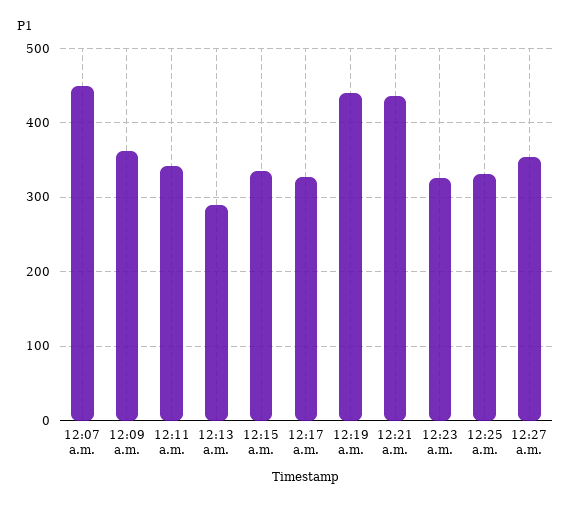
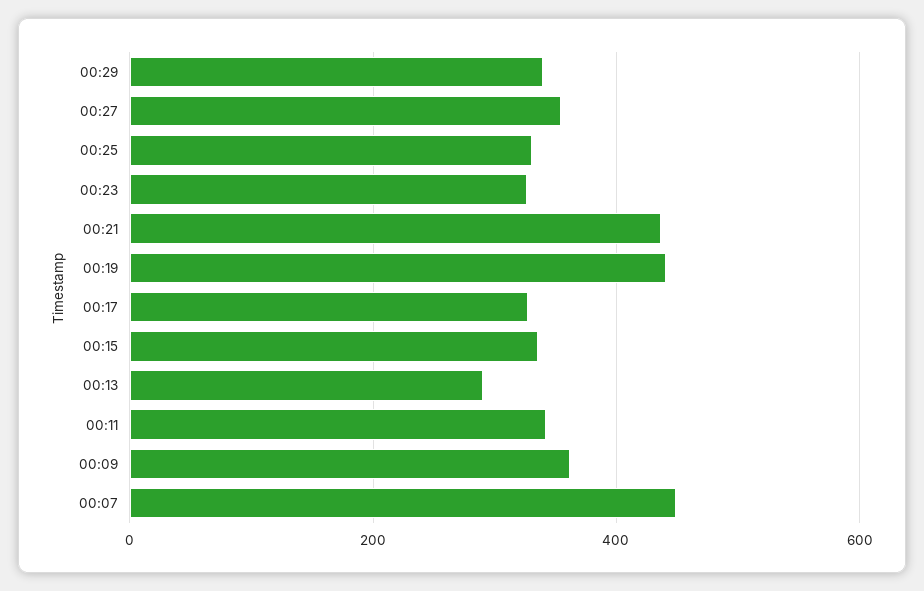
00:29: none -> 340

